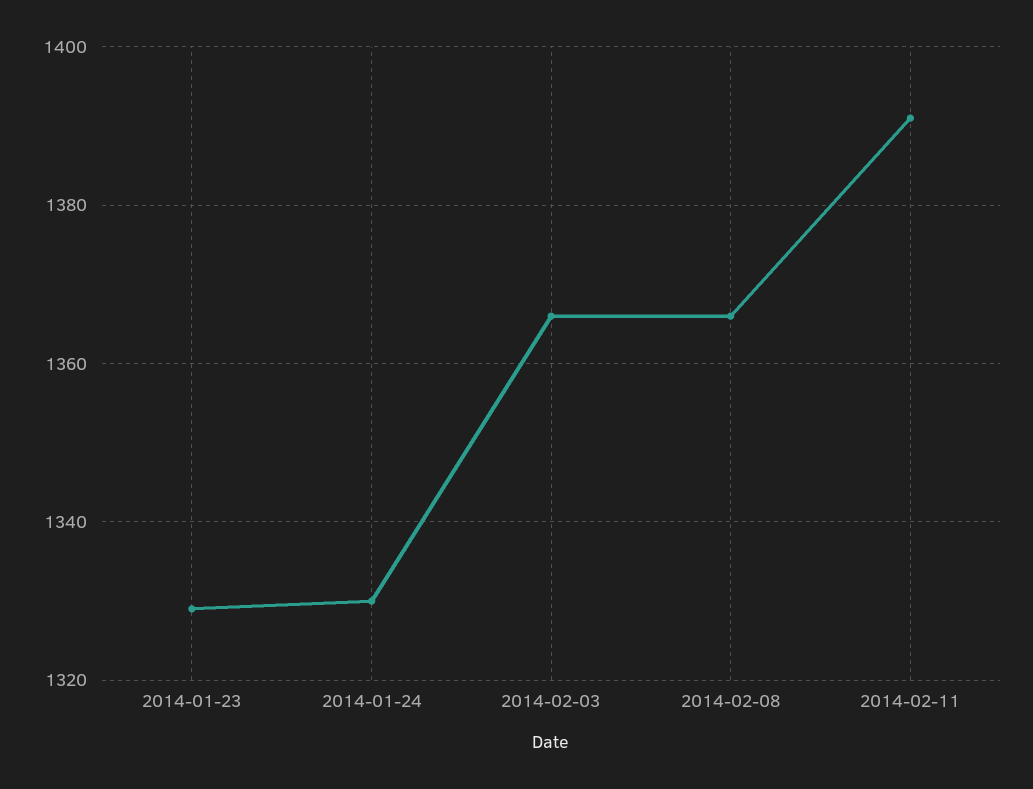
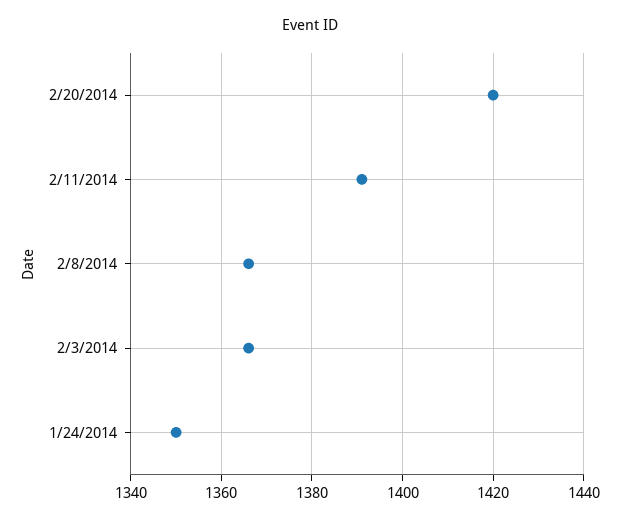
2014-01-23: 1330 -> none
2014-01-24: 1330 -> 1350
2/20/2014: none -> 1420

